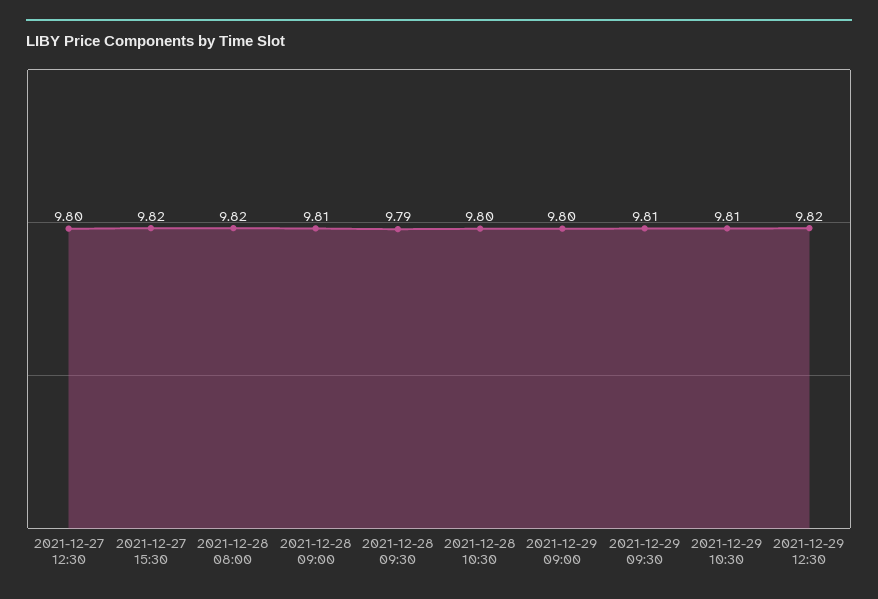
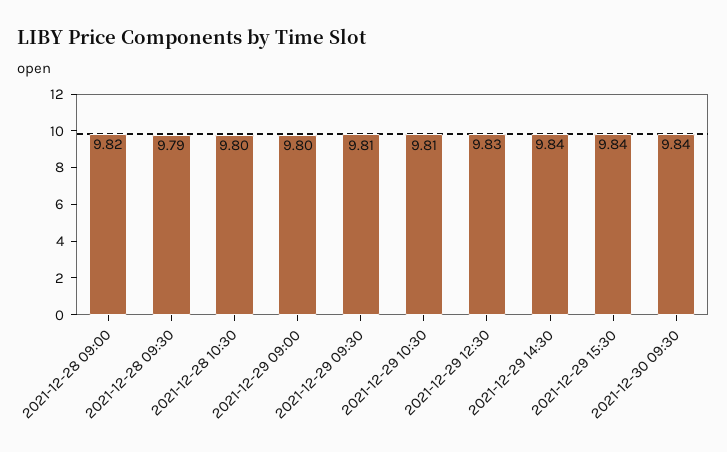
2021-12-27 12:30: 9.8 -> none
2021-12-27 15:30: 9.82 -> none
2021-12-28 08:00: 9.82 -> none
2021-12-28 09:00: 9.81 -> 9.82
2021-12-29 12:30: 9.82 -> 9.83
2021-12-29 14:30: none -> 9.84
2021-12-29 15:30: none -> 9.84
2021-12-30 09:30: none -> 9.84

